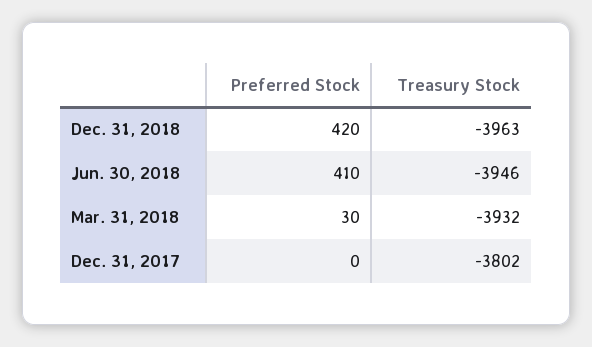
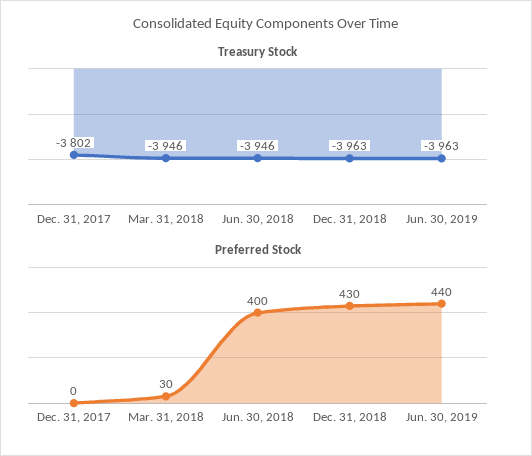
Preferred Stock, Dec. 31, 2018: 420 -> 430
Preferred Stock, Jun. 30, 2018: 410 -> 400
Treasury Stock, Mar. 31, 2018: -3932 -> -3946
Treasury Stock, Jun. 30, 2019: none -> -3963
Preferred Stock, Jun. 30, 2019: none -> 440

